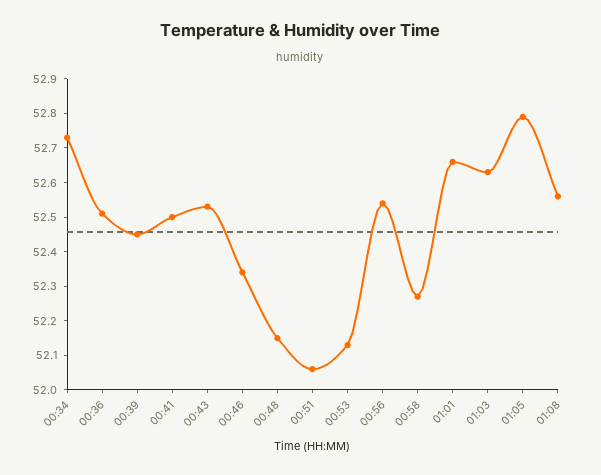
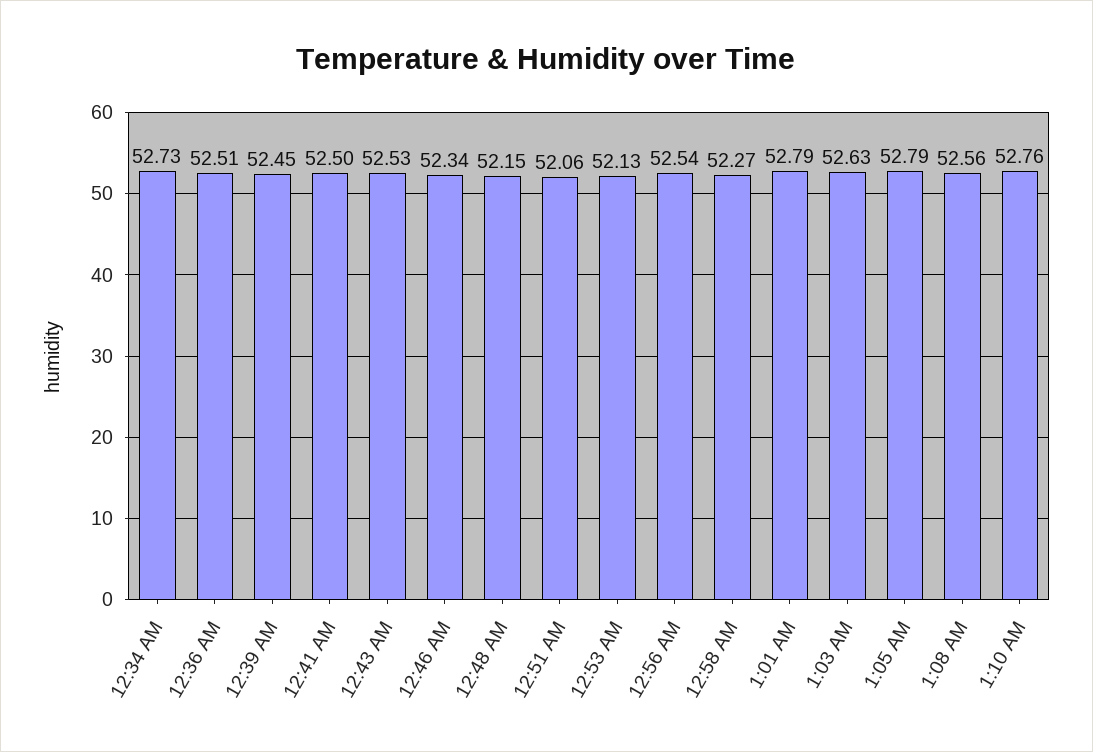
01:01: 52.65 -> 52.79
1:10 AM: none -> 52.76

